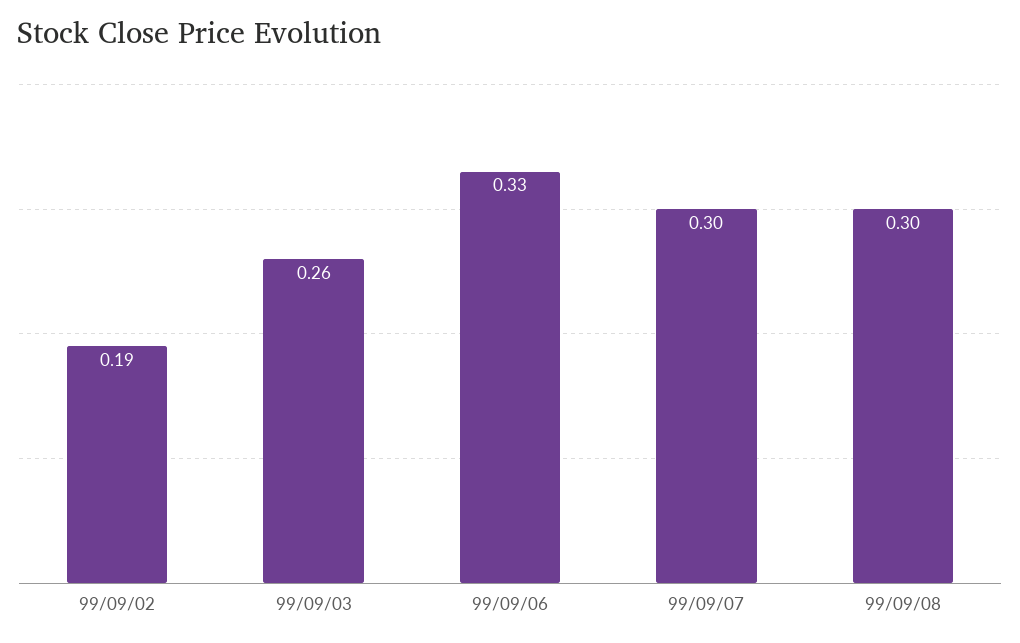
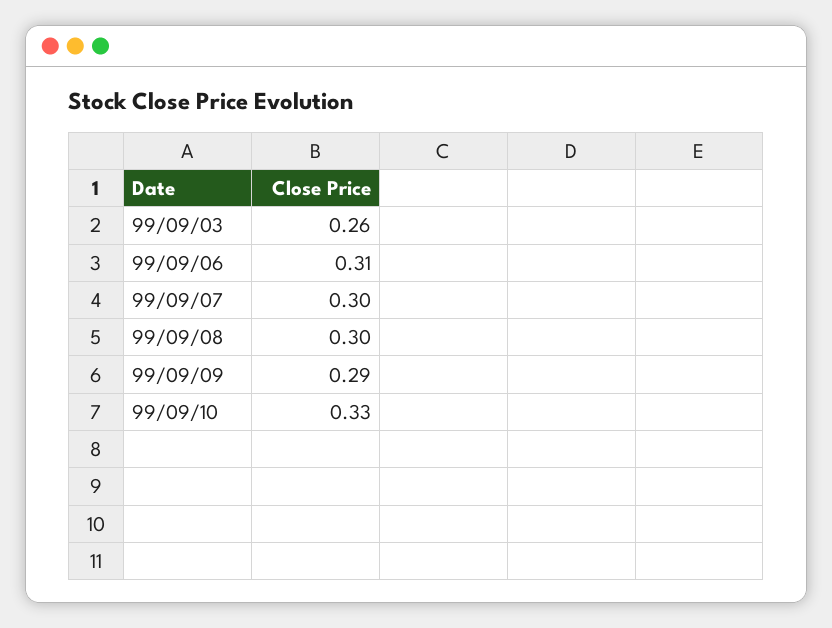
99/09/02: 0.19 -> none
99/09/06: 0.33 -> 0.31
99/09/09: none -> 0.29
99/09/10: none -> 0.33

